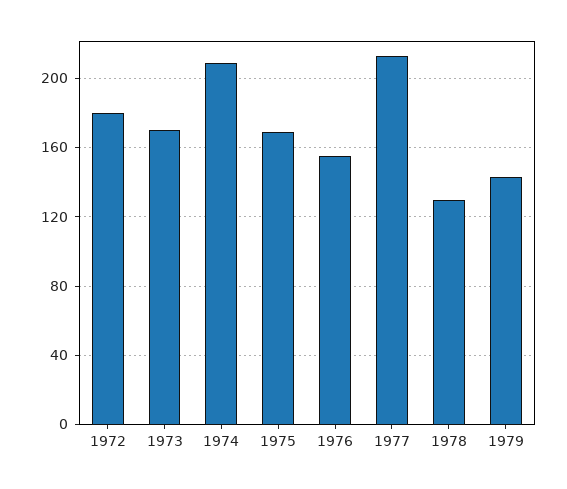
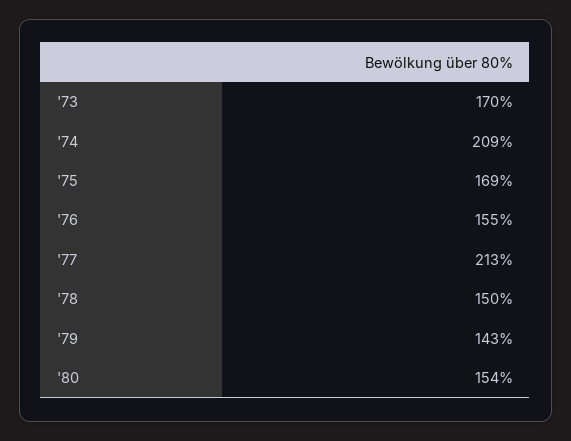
1972: 180 -> none
1978: 130 -> 150
'80: none -> 154

